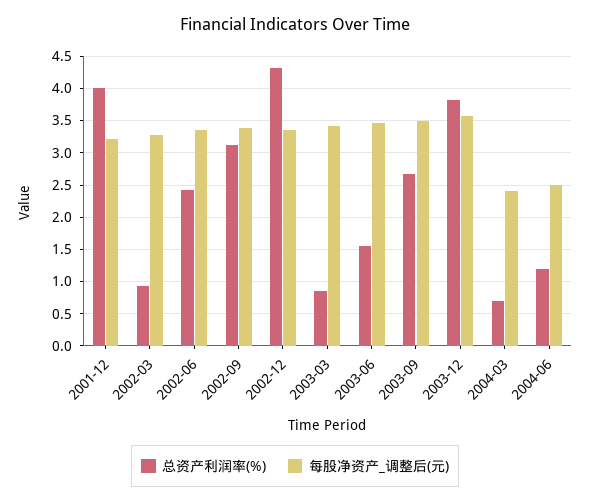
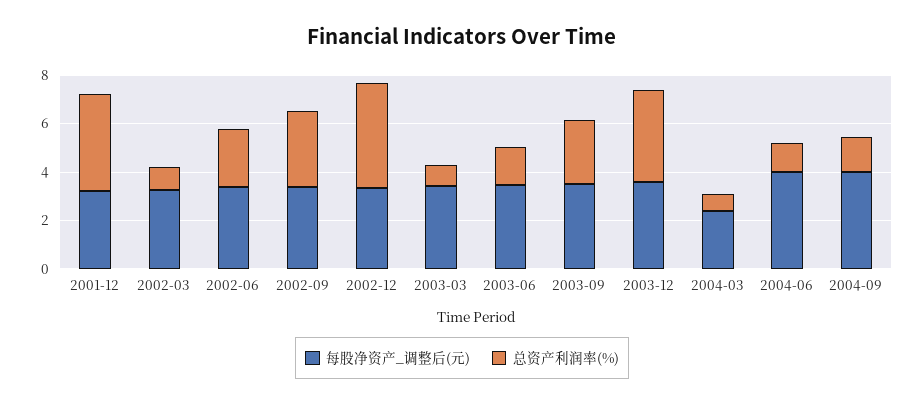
每股净资产_调整后(元), 2004-06: 2.5 -> 4
每股净资产_调整后(元), 2004-09: none -> 4
总资产利润率(%), 2004-09: none -> 1.5

